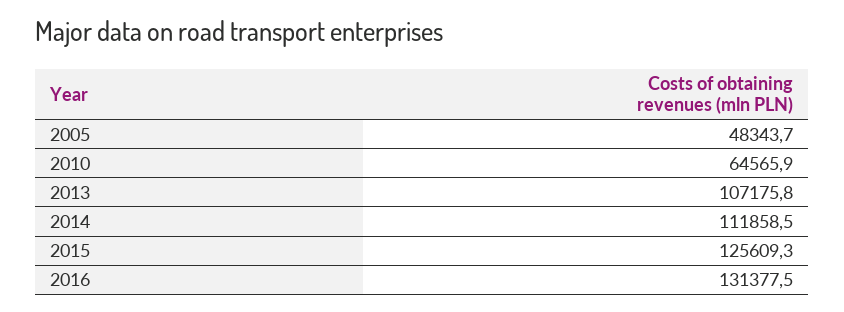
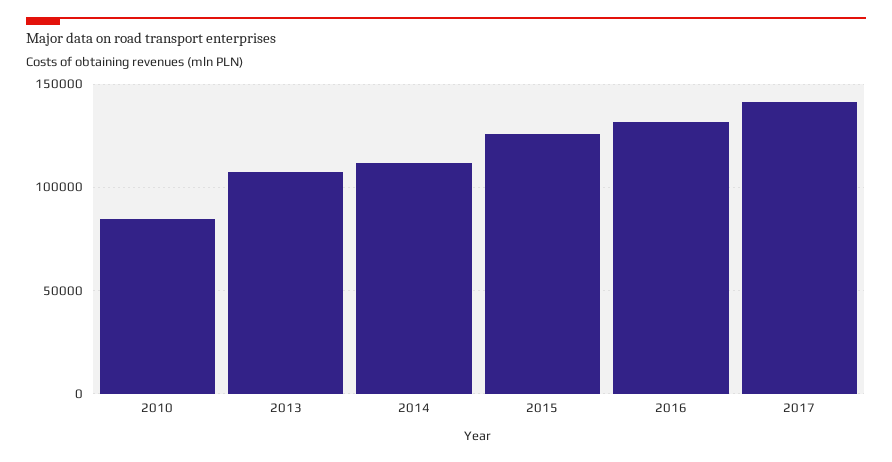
2005: 48343.7 -> none
2010: 64565.9 -> 85000
2017: none -> 140000

